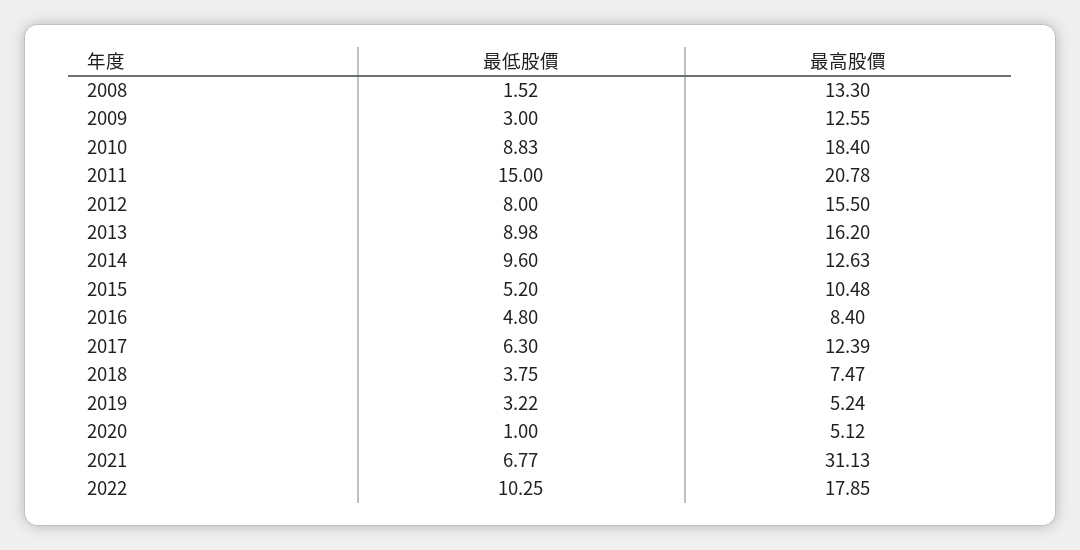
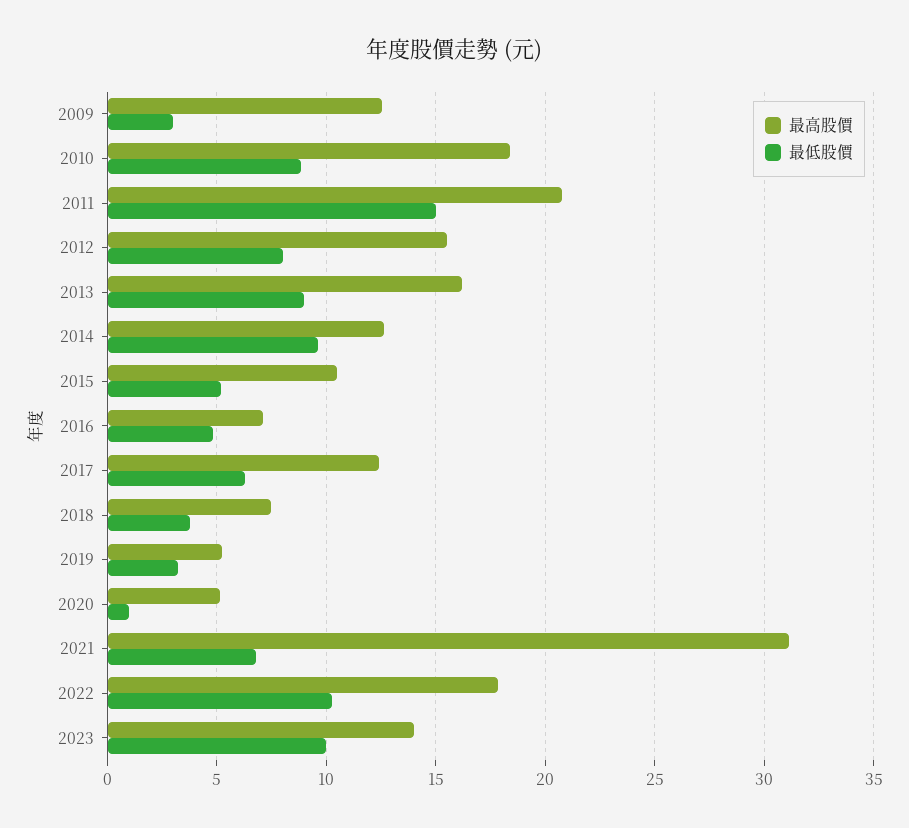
最低股價, 2008: 1.52 -> none
最高股價, 2008: 13.3 -> none
最高股價, 2016: 8.4 -> 7
最高股價, 2023: none -> 14
最低股價, 2023: none -> 10

